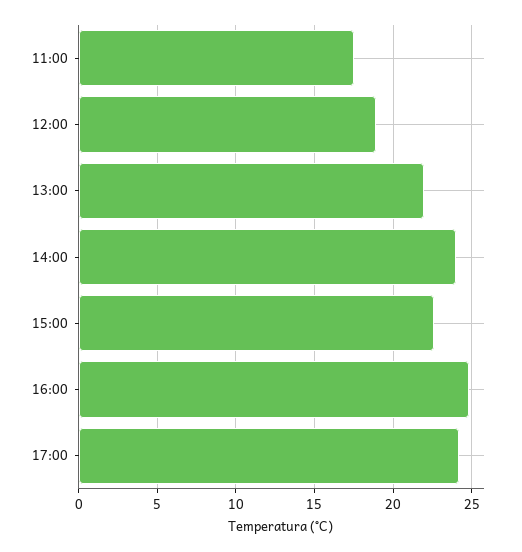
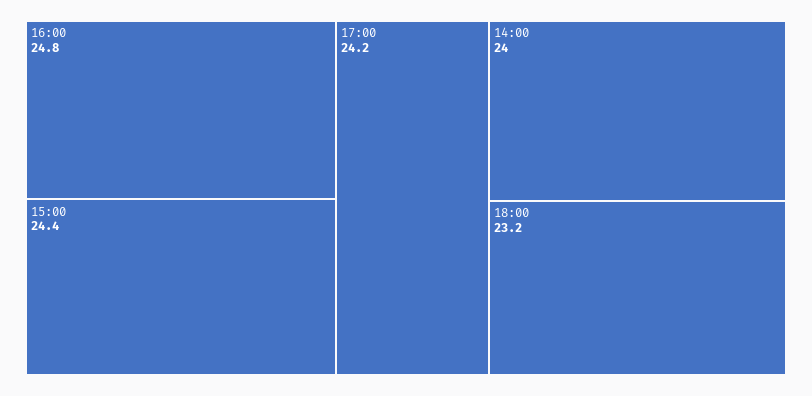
11:00: 17.5 -> none
12:00: 19 -> none
13:00: 22 -> none
15:00: 22.5 -> 24.4
18:00: none -> 23.2

